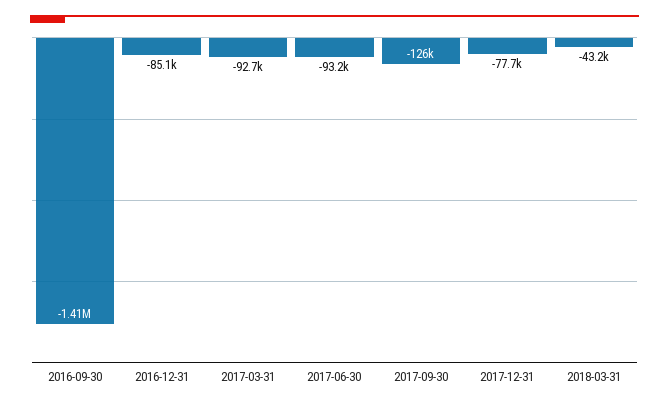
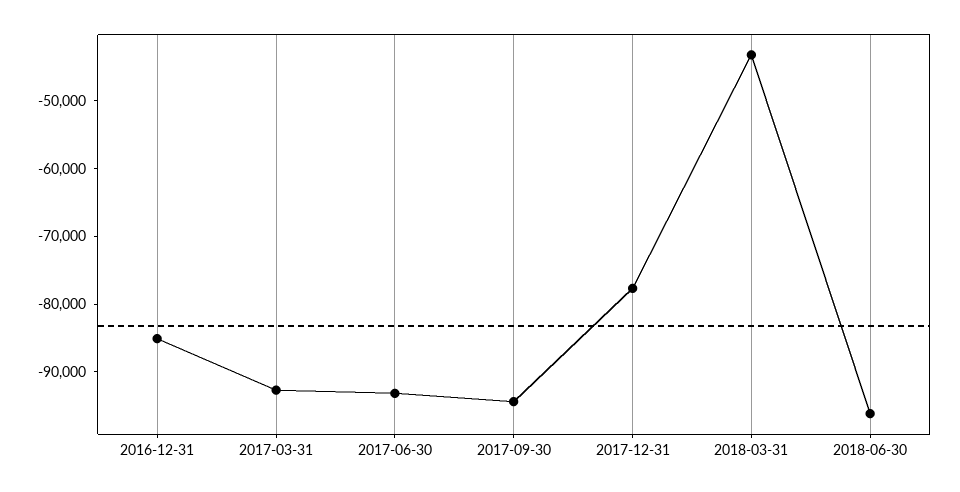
2016-09-30: -1410000 -> none
2017-09-30: -126000 -> -94000
2018-06-30: none -> -96000

